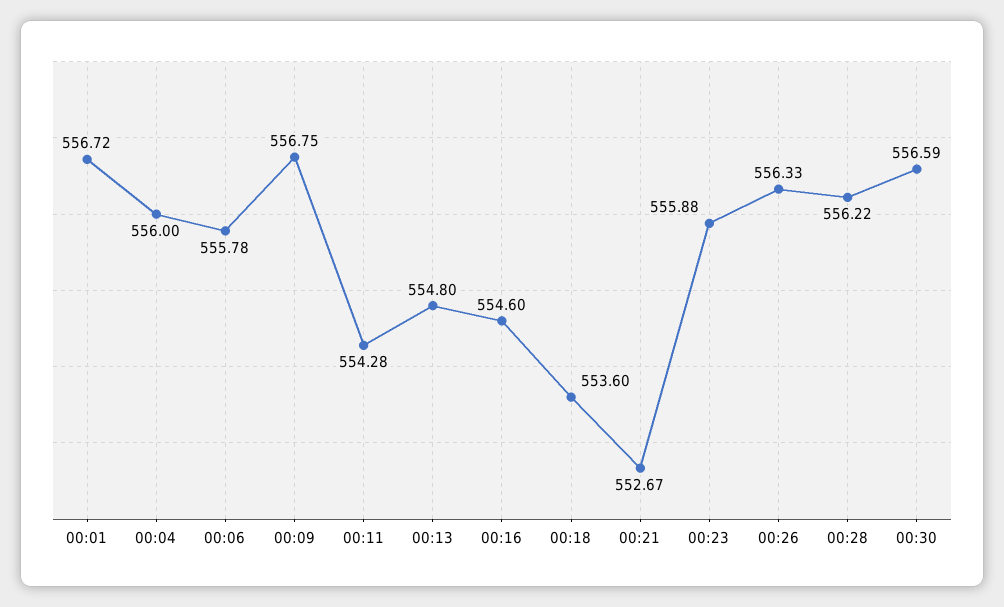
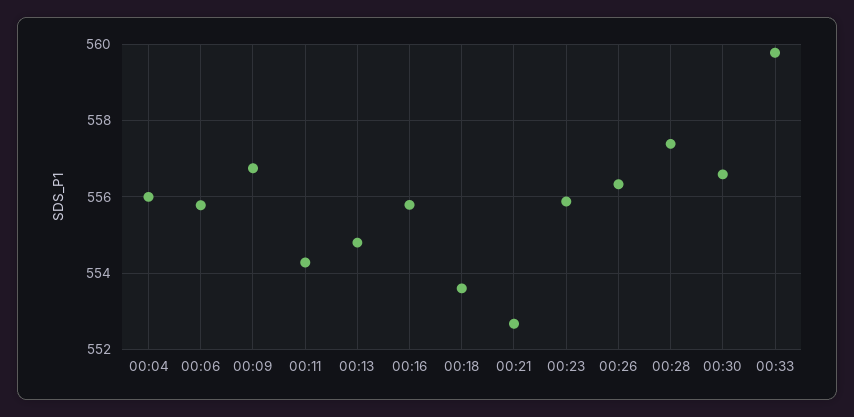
00:01: 556.72 -> none
00:16: 554.6 -> 555.8
00:28: 556.22 -> 557.4
00:33: none -> 559.8

